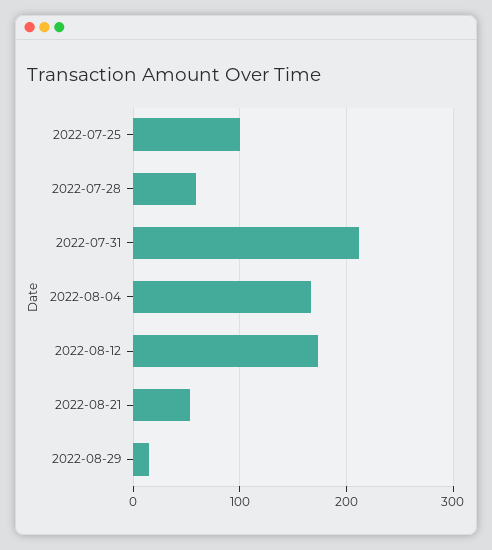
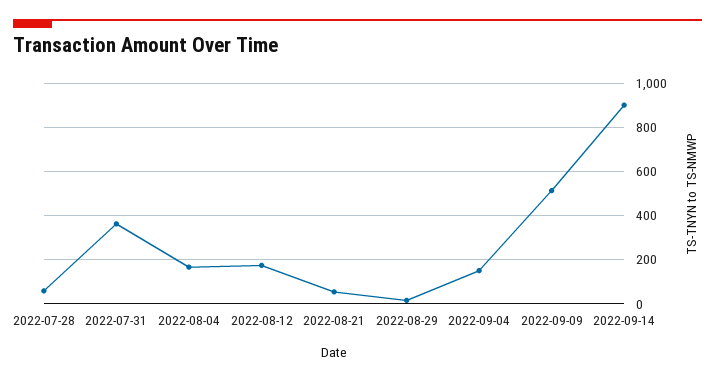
2022-07-25: 100 -> none
2022-07-31: 210 -> 350
2022-09-04: none -> 150
2022-09-09: none -> 500
2022-09-14: none -> 900

